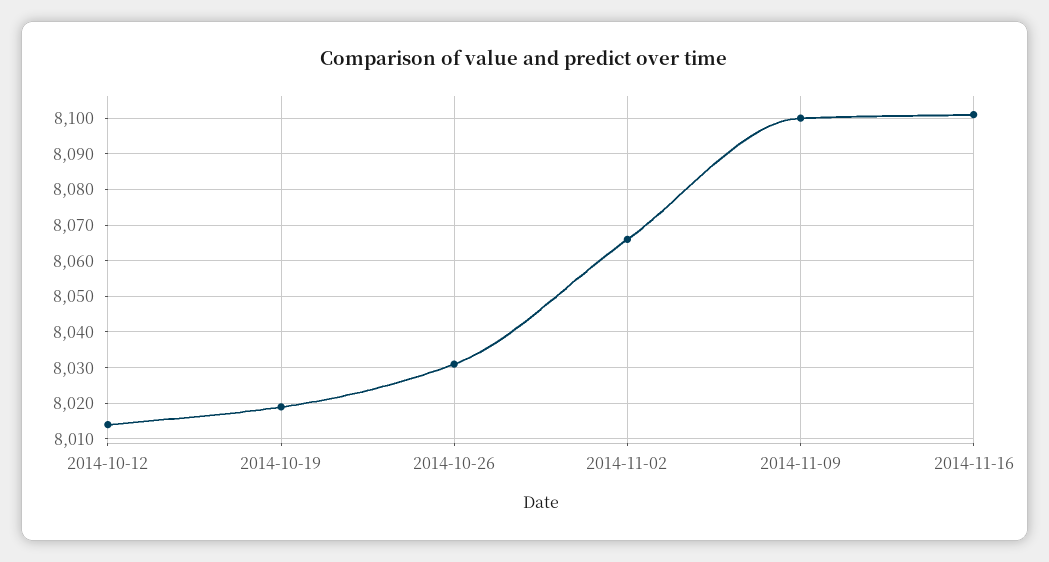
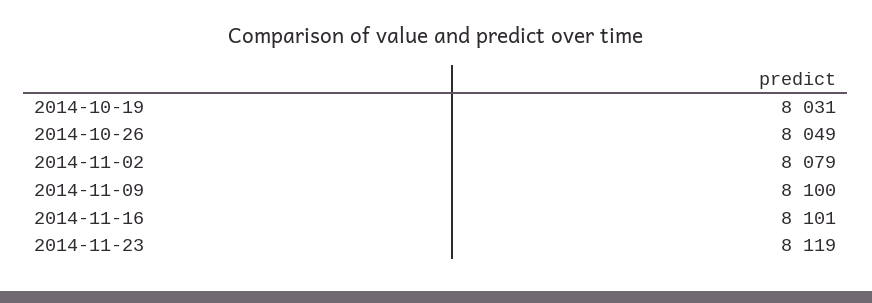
2014-10-12: 8015 -> none
2014-10-19: 8020 -> 8031
2014-10-26: 8030 -> 8049
2014-11-02: 8065 -> 8079
2014-11-23: none -> 8119

